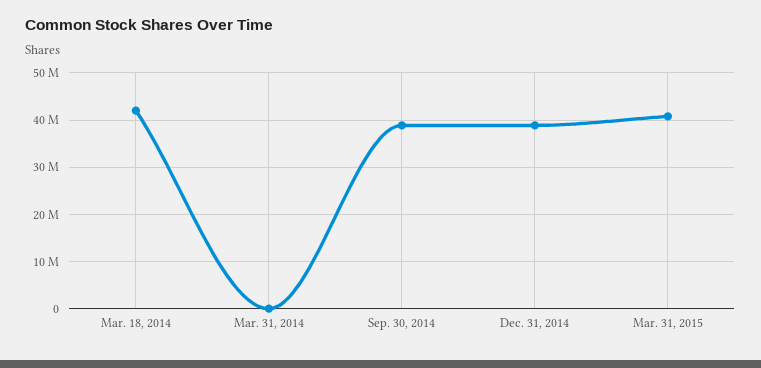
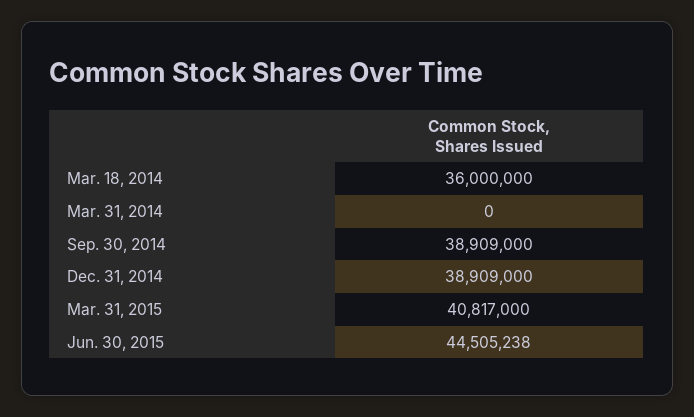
Mar. 18, 2014: 42000000 -> 36000000
Jun. 30, 2015: none -> 44505238

